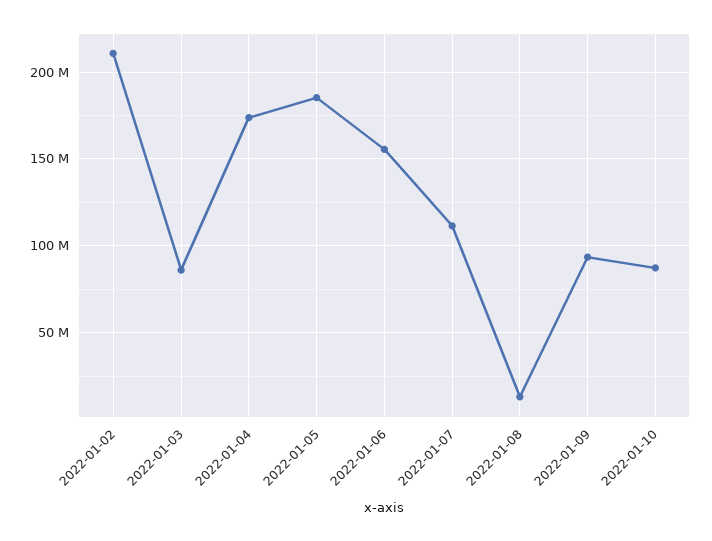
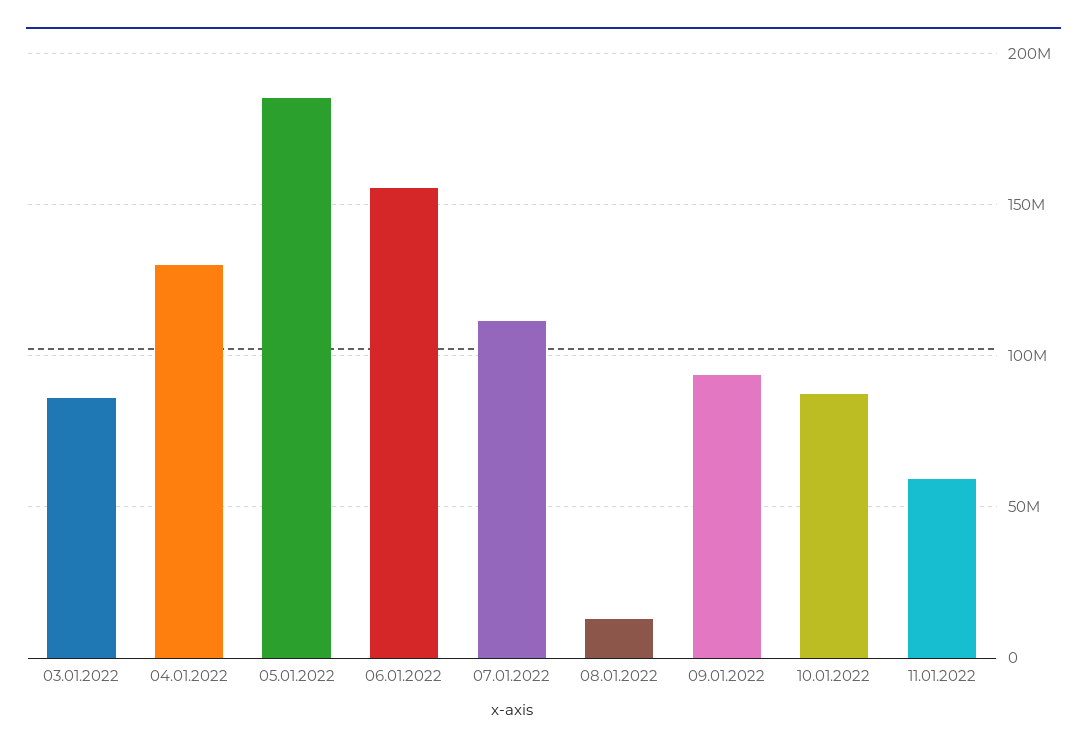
2022-01-02: 210000000 -> none
2022-01-04: 175000000 -> 130000000
11.01.2022: none -> 60000000

